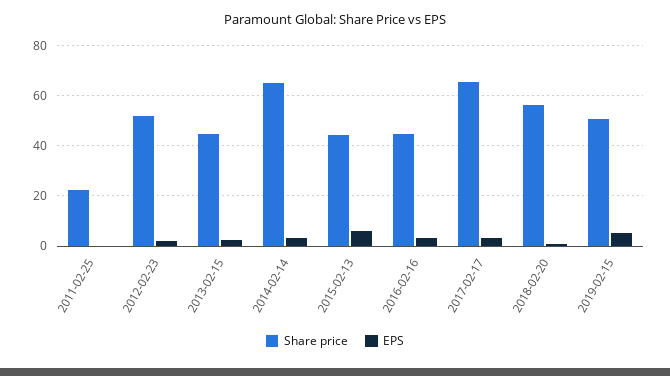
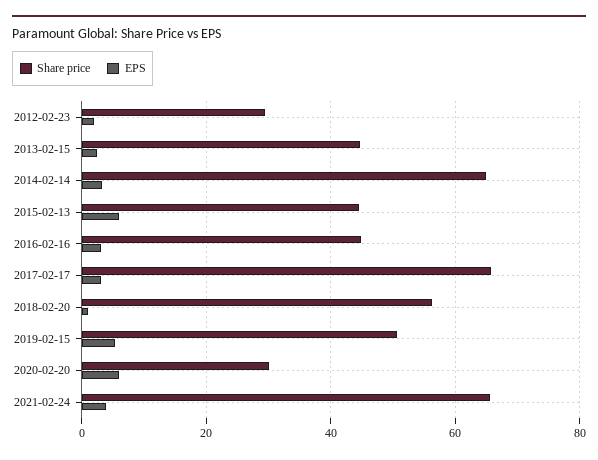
Share price, 2011-02-25: 22.5 -> none
EPS, 2011-02-25: 0 -> none
Share price, 2012-02-23: 52.5 -> 30
Share price, 2020-02-20: none -> 30
EPS, 2020-02-20: none -> 6
Share price, 2021-02-24: none -> 66
EPS, 2021-02-24: none -> 4

